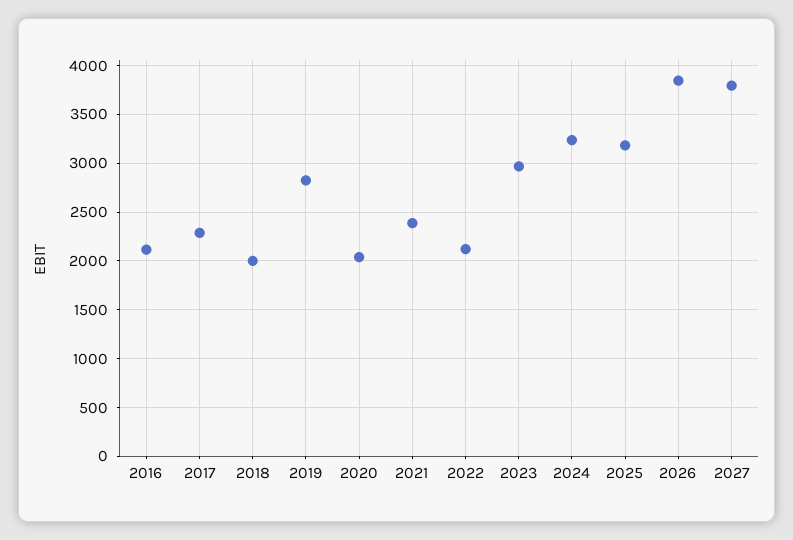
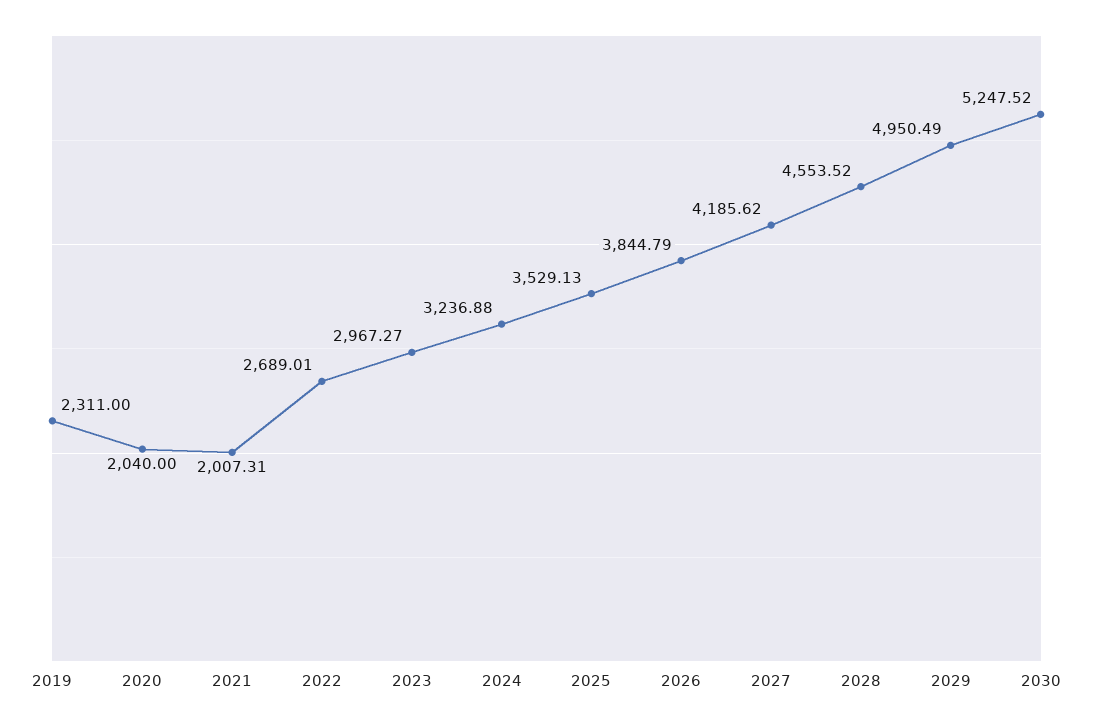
2016: 2100 -> none
2017: 2300 -> none
2018: 2000 -> none
2019: 2800 -> 2311
2021: 2400 -> 2007.31
2022: 2100 -> 2689.01
2025: 3200 -> 3529.13
2027: 3800 -> 4185.62
2028: none -> 4553.52
2029: none -> 4950.49
2030: none -> 5247.52

